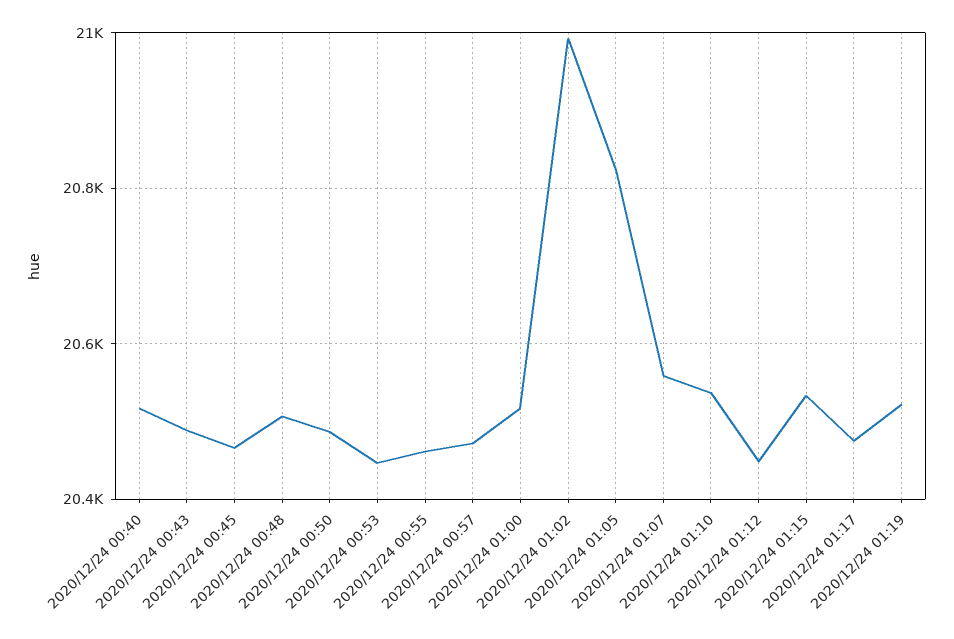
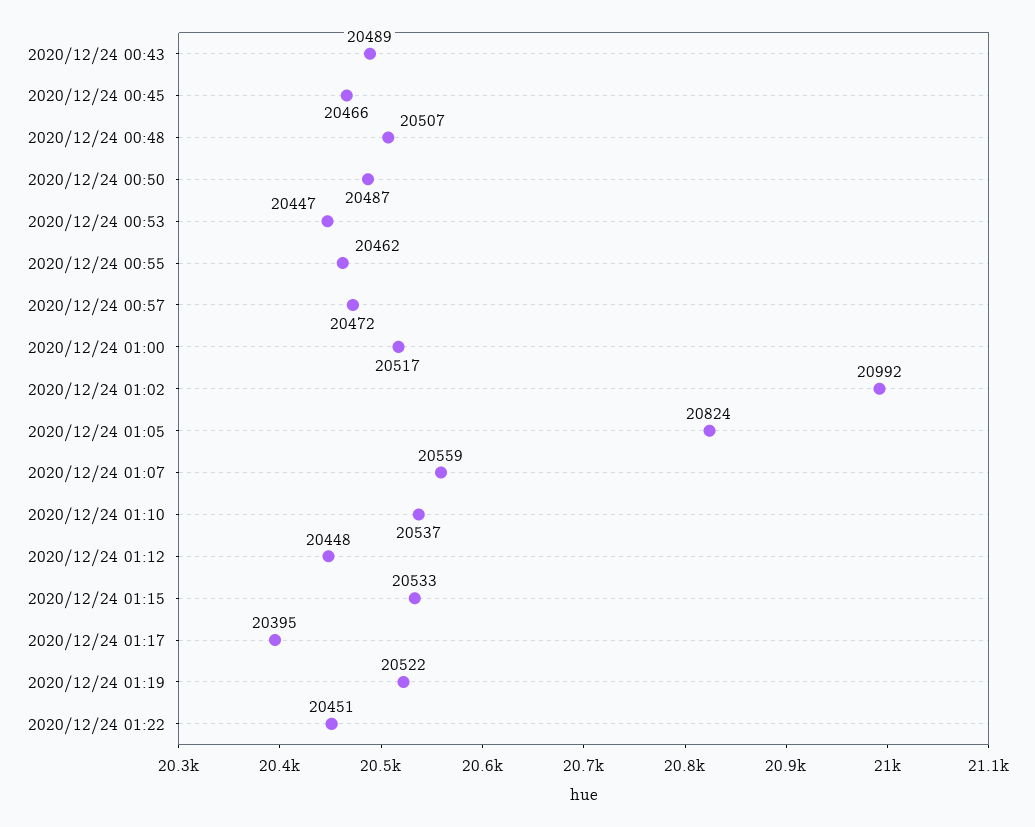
2020/12/24 00:40: 20520 -> none
2020/12/24 01:17: 20480 -> 20395
2020/12/24 01:22: none -> 20451

